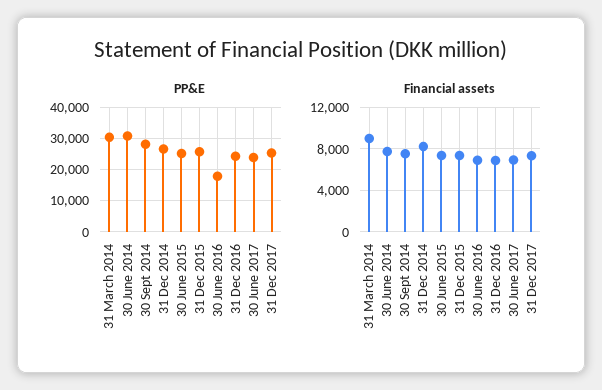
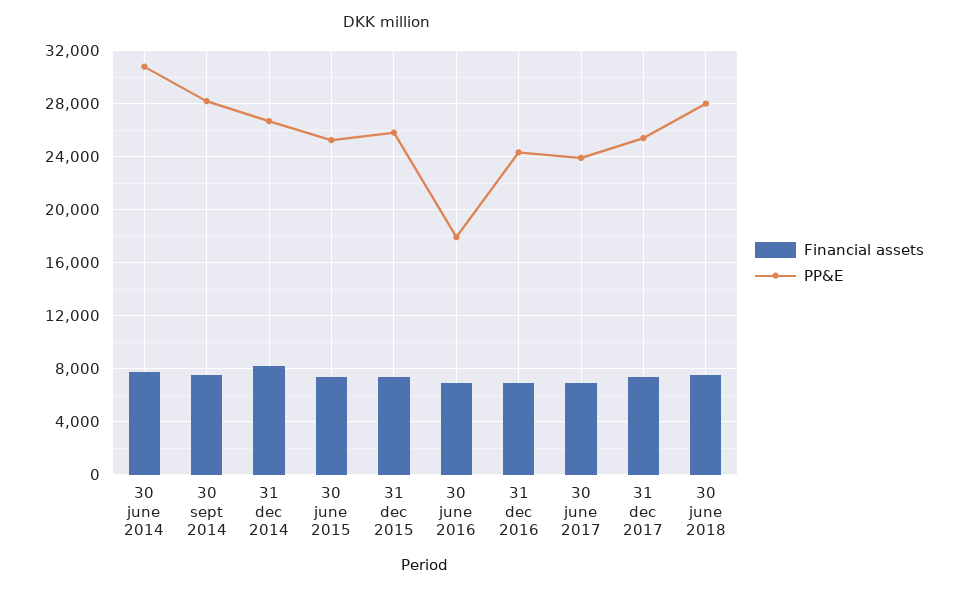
PP&E, 31 March 2014: 30000 -> none
Financial assets, 31 March 2014: 9000 -> none
Financial assets, 30 june 2018: none -> 7500
PP&E, 30 june 2018: none -> 28000

